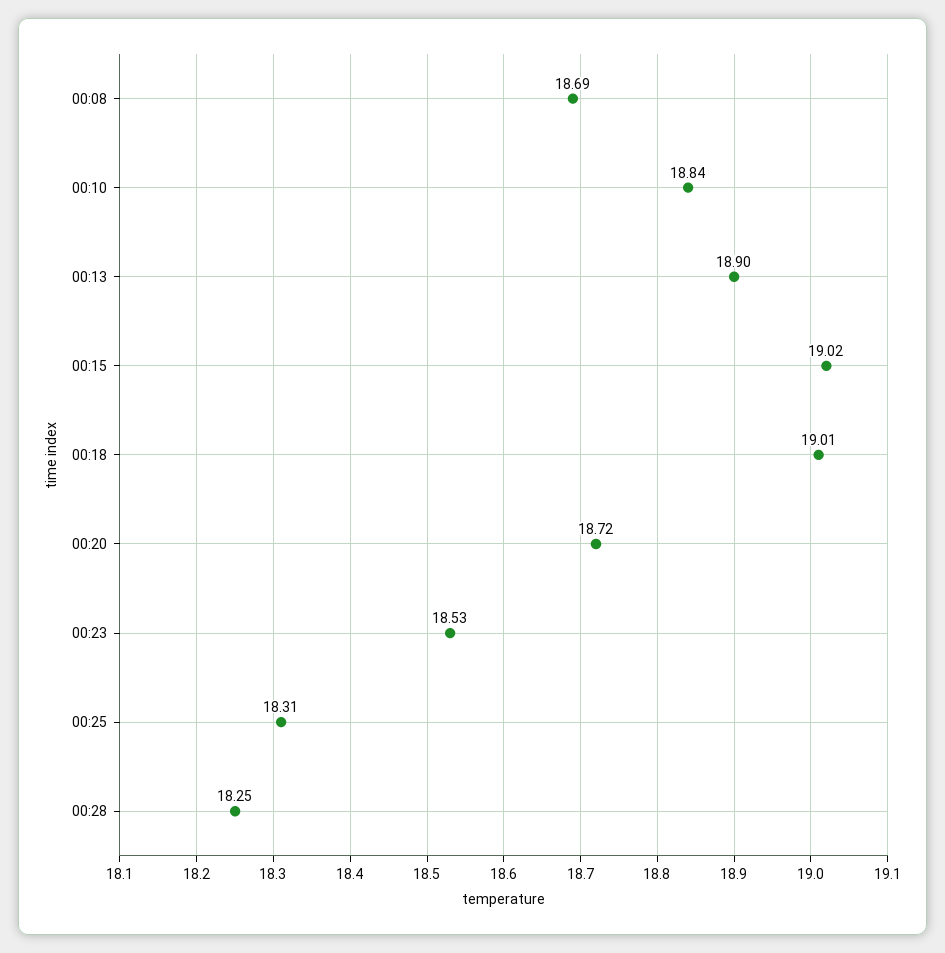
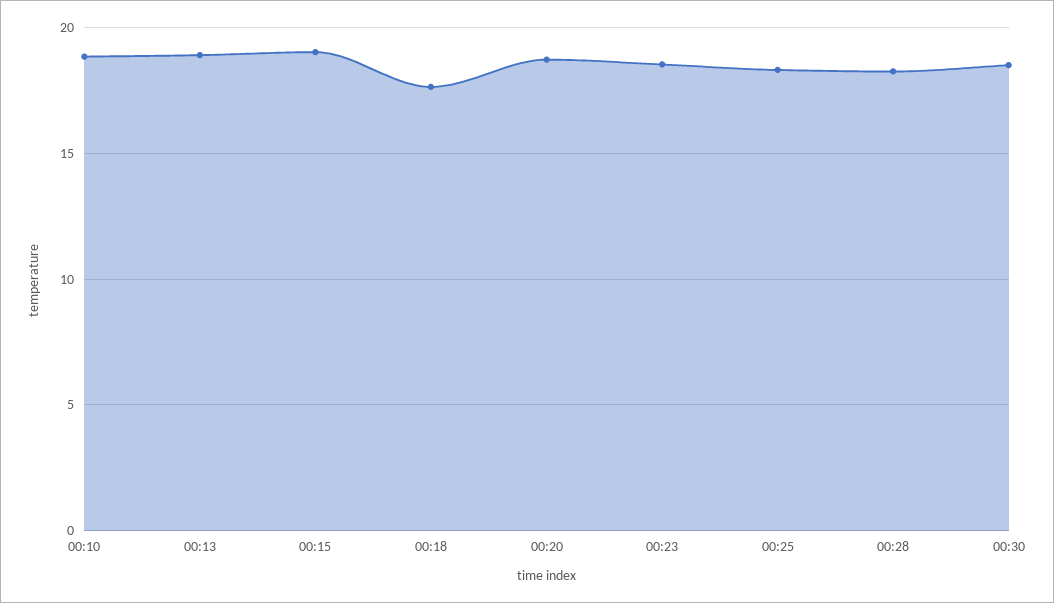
00:08: 18.69 -> none
00:18: 19.01 -> 17.5
00:30: none -> 18.5

